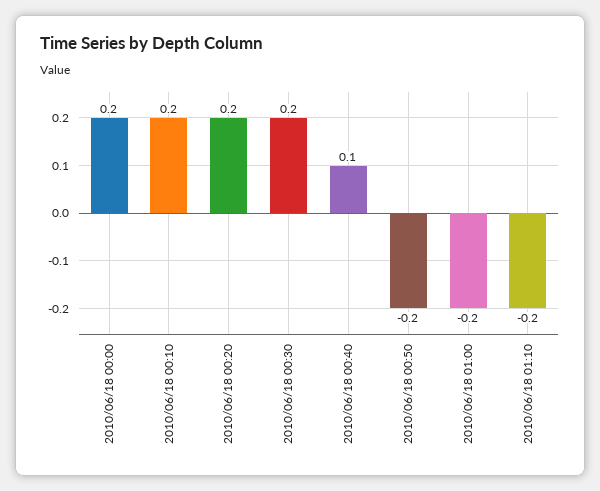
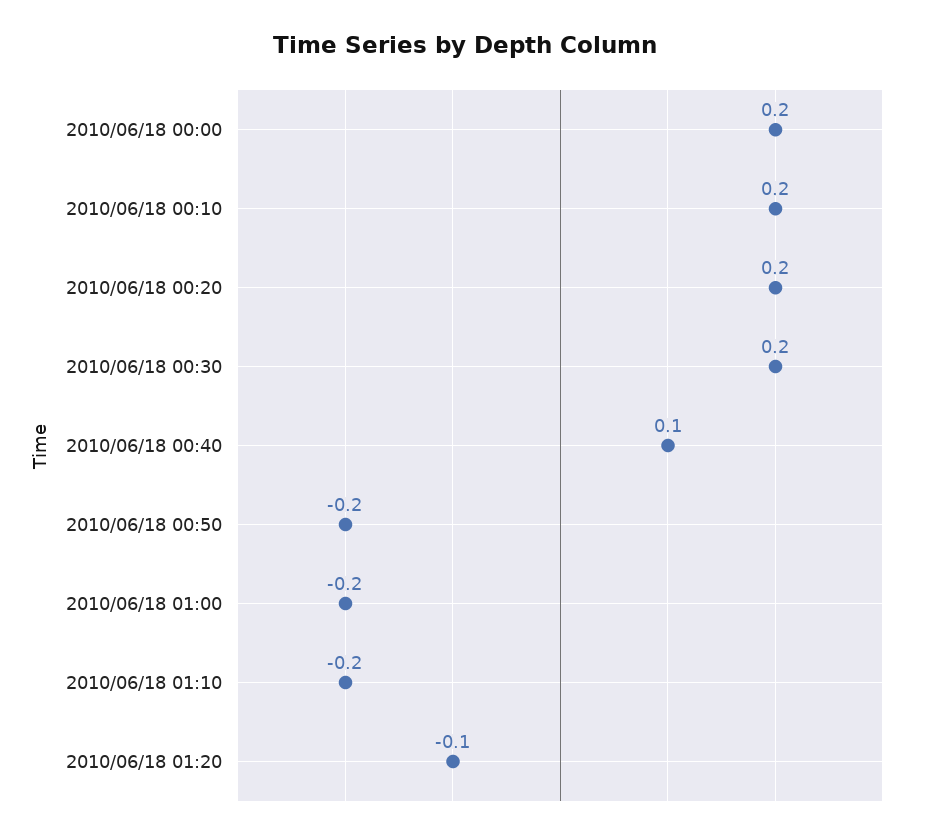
2010/06/18 01:20: none -> -0.1

